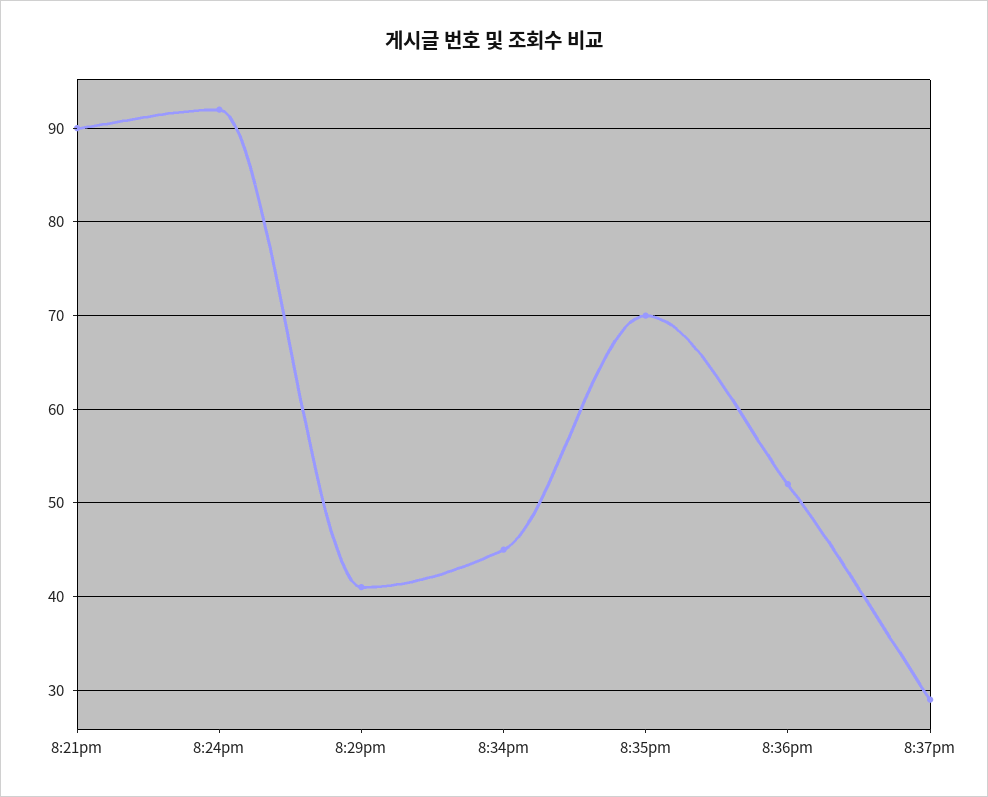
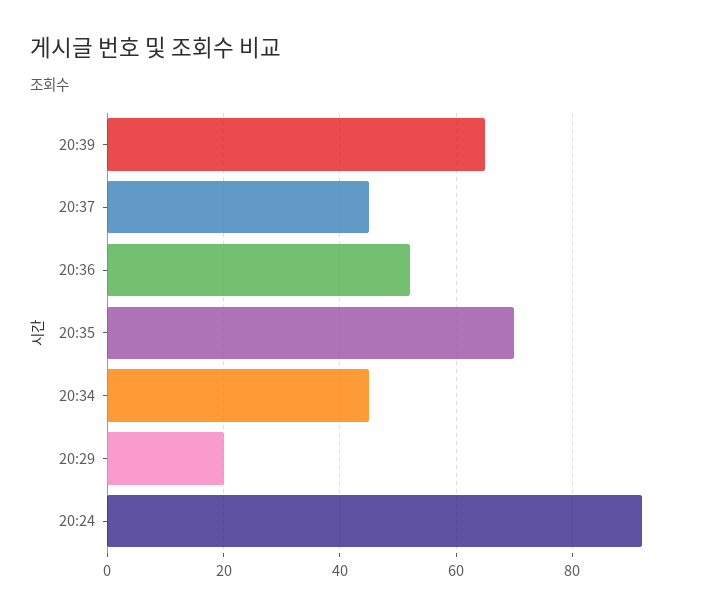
8:21pm: 90 -> none
8:29pm: 41 -> 20
8:37pm: 29 -> 45
20:39: none -> 65

